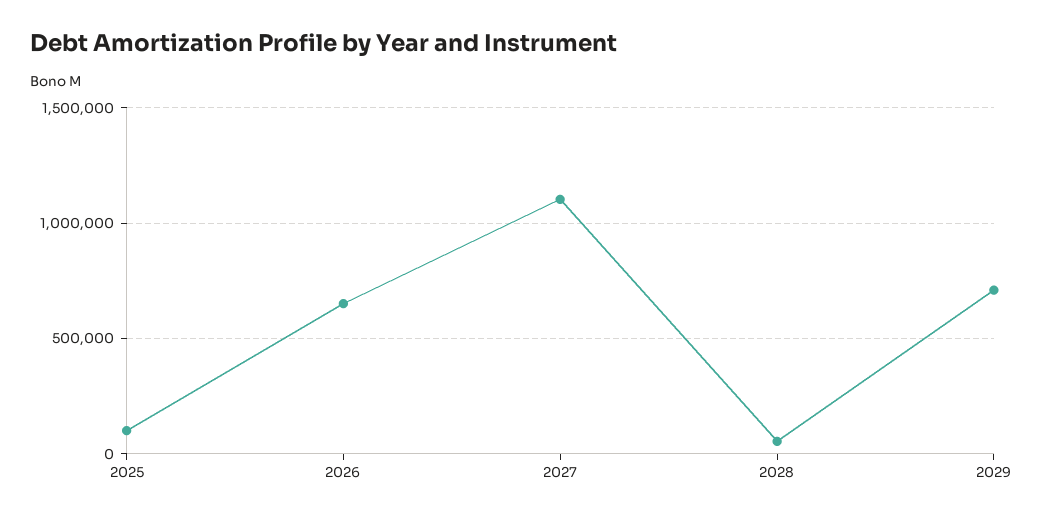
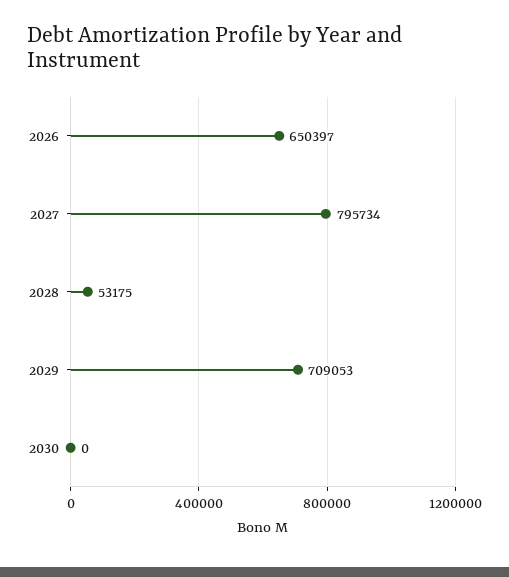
2025: 100000 -> none
2027: 1100000 -> 795734
2030: none -> 0

